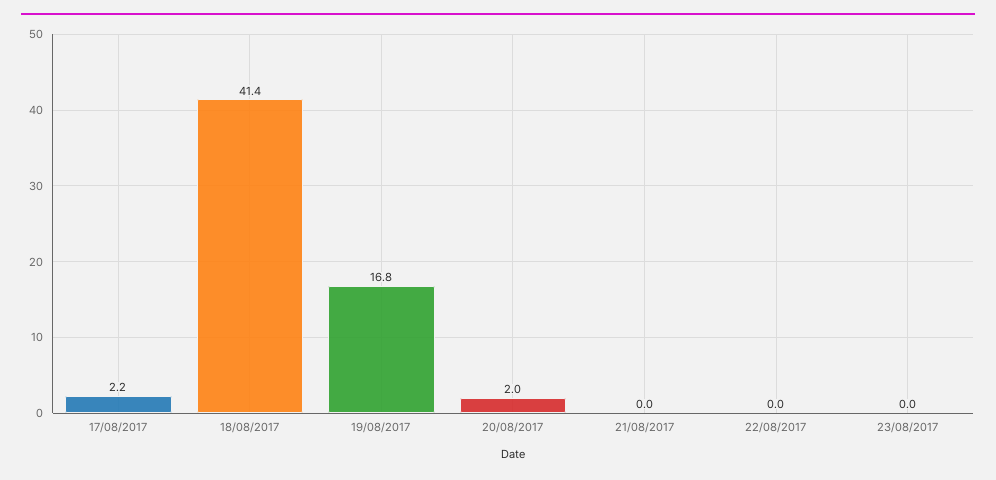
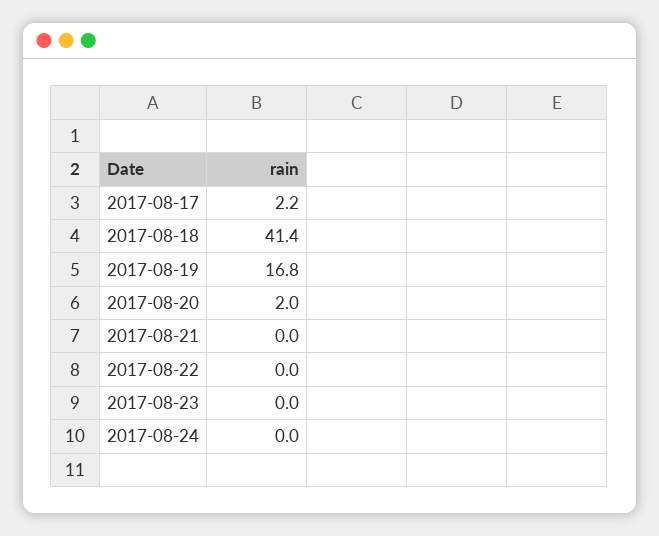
2017-08-24: none -> 0

